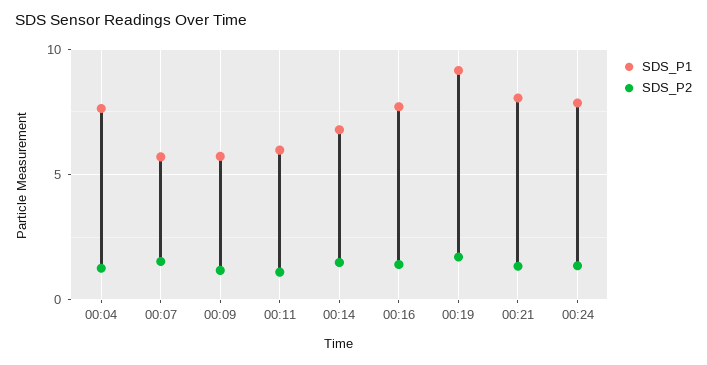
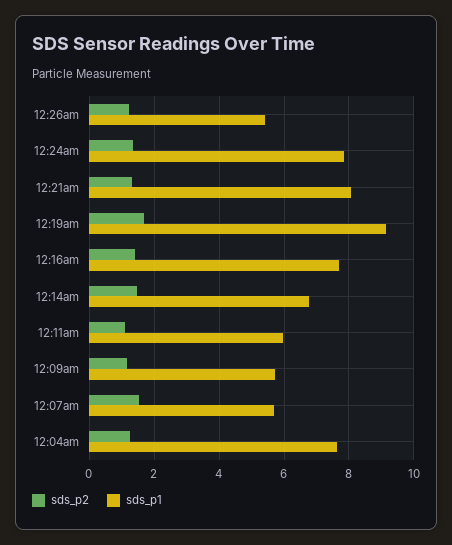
SDS_P2, 12:26am: none -> 1.2
SDS_P1, 12:26am: none -> 5.4

